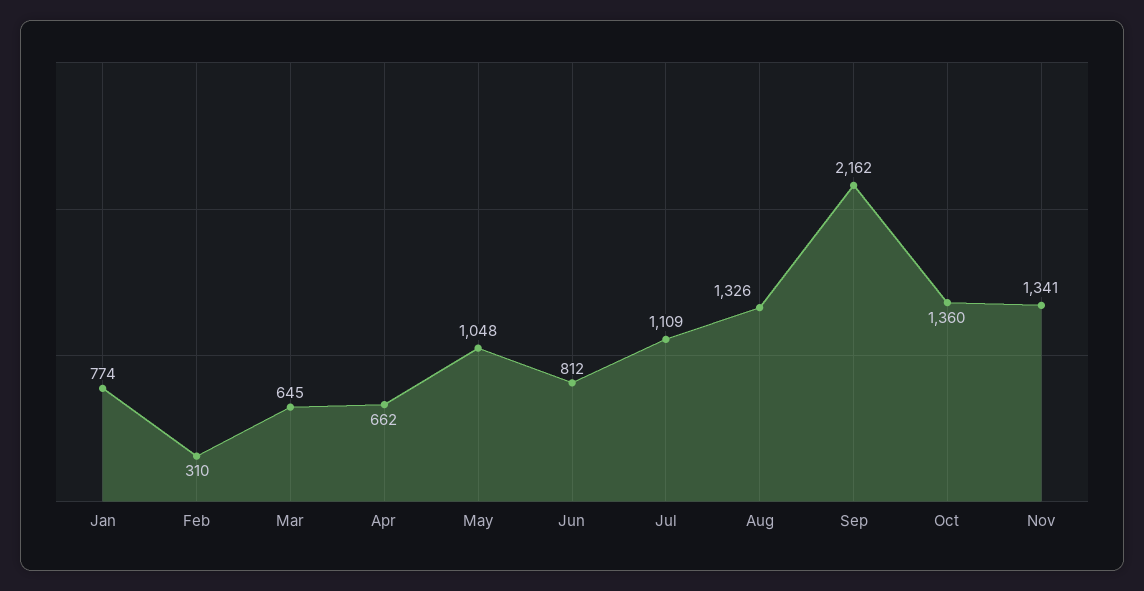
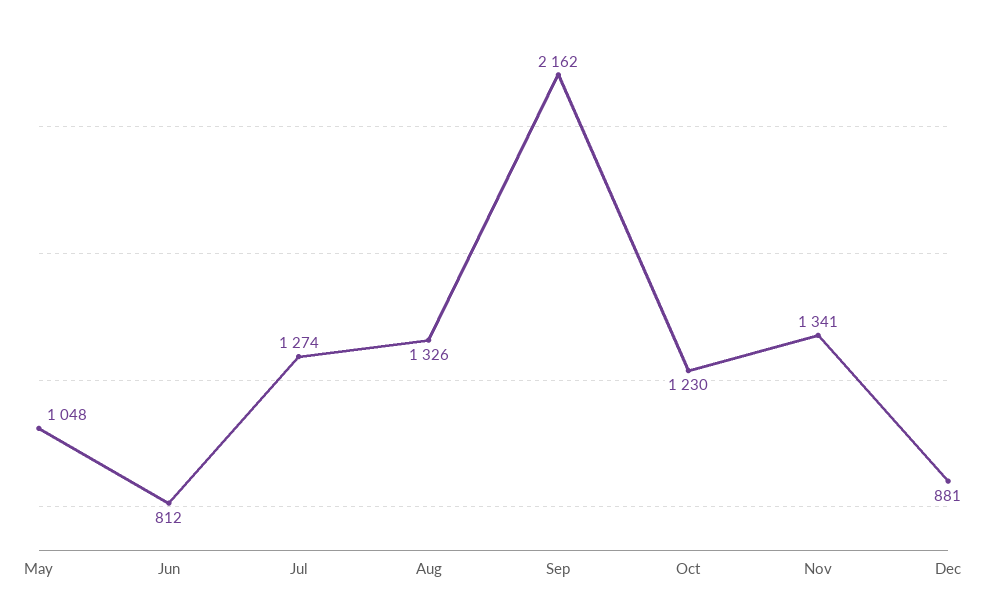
Jan: 774 -> none
Feb: 310 -> none
Mar: 645 -> none
Apr: 662 -> none
Jul: 1109 -> 1274
Oct: 1360 -> 1230
Dec: none -> 881

